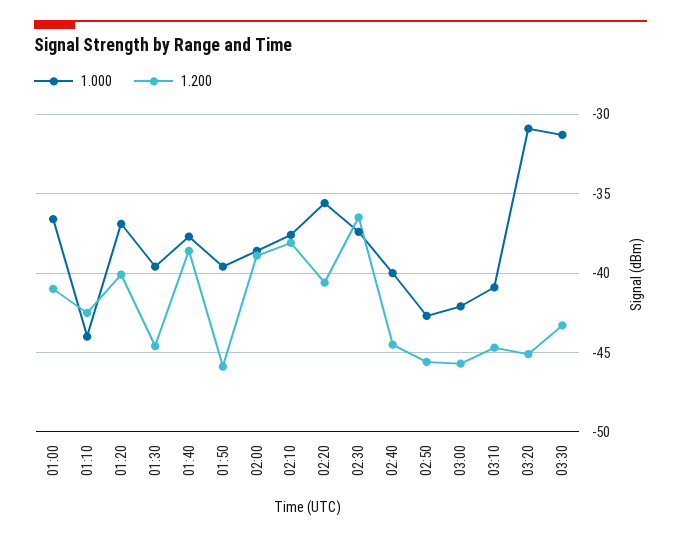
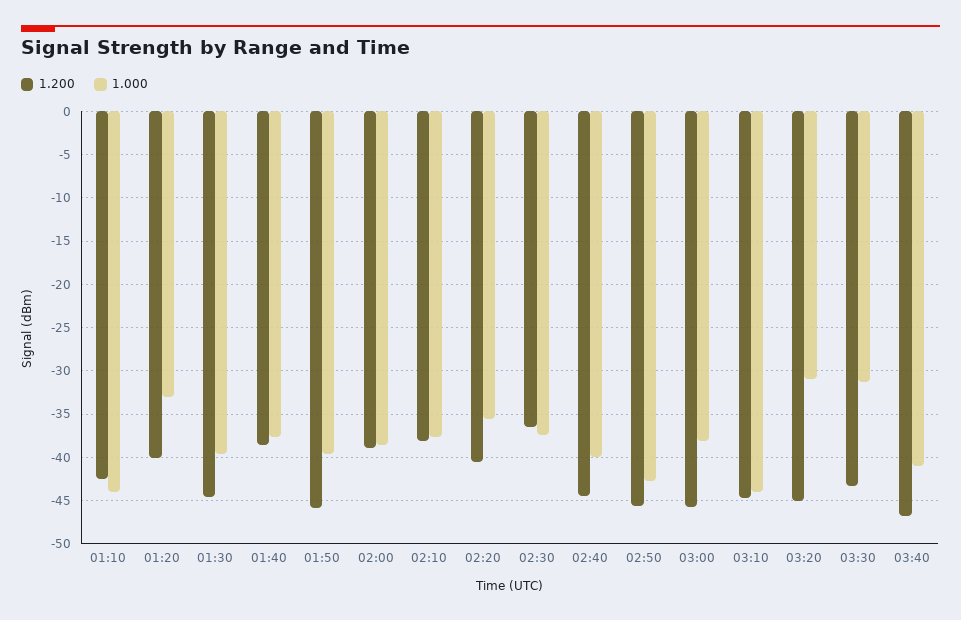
1.000, 01:00: -36.5 -> none
1.200, 01:00: -41 -> none
1.000, 01:20: -37 -> -33
1.000, 03:00: -42 -> -38
1.000, 03:10: -41 -> -44
1.200, 03:40: none -> -47
1.000, 03:40: none -> -41

